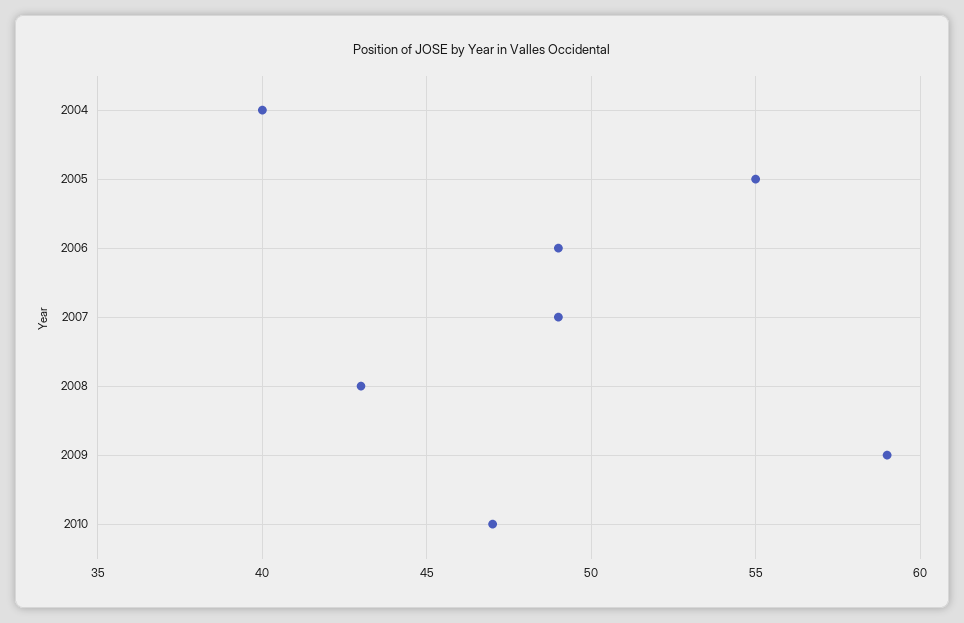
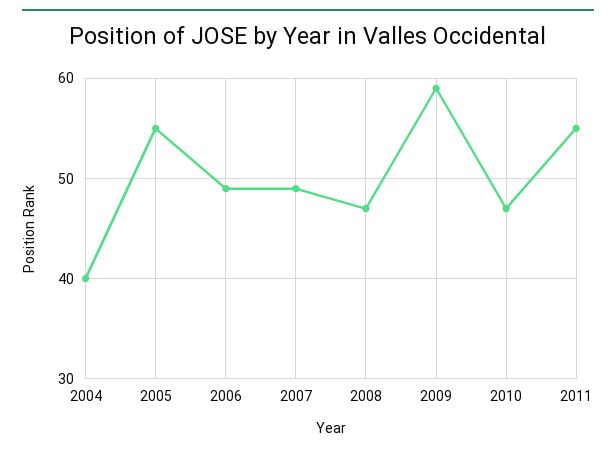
2008: 43 -> 47
2011: none -> 55

